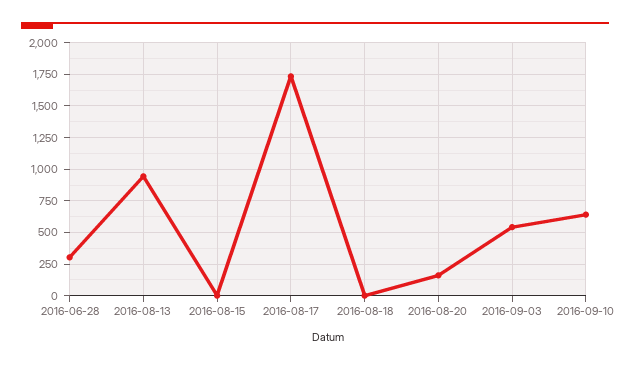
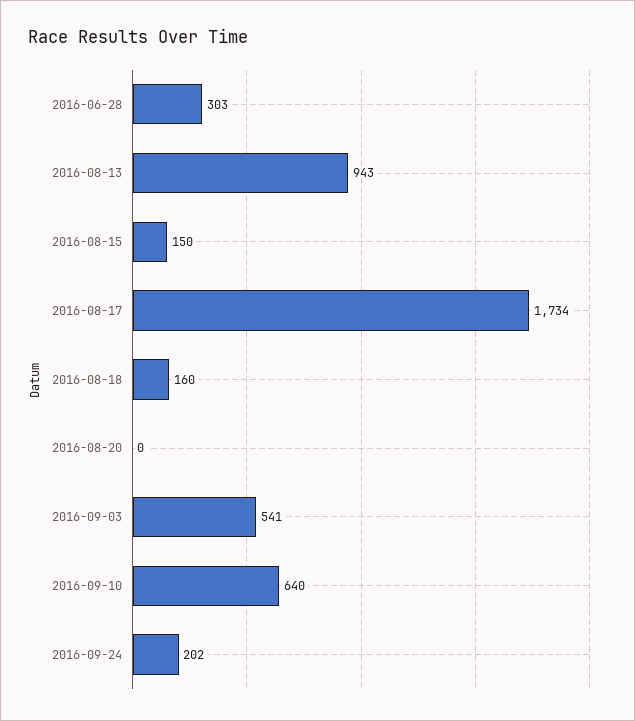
2016-08-15: 0 -> 150
2016-08-18: 0 -> 160
2016-08-20: 150 -> 0
2016-09-24: none -> 202

